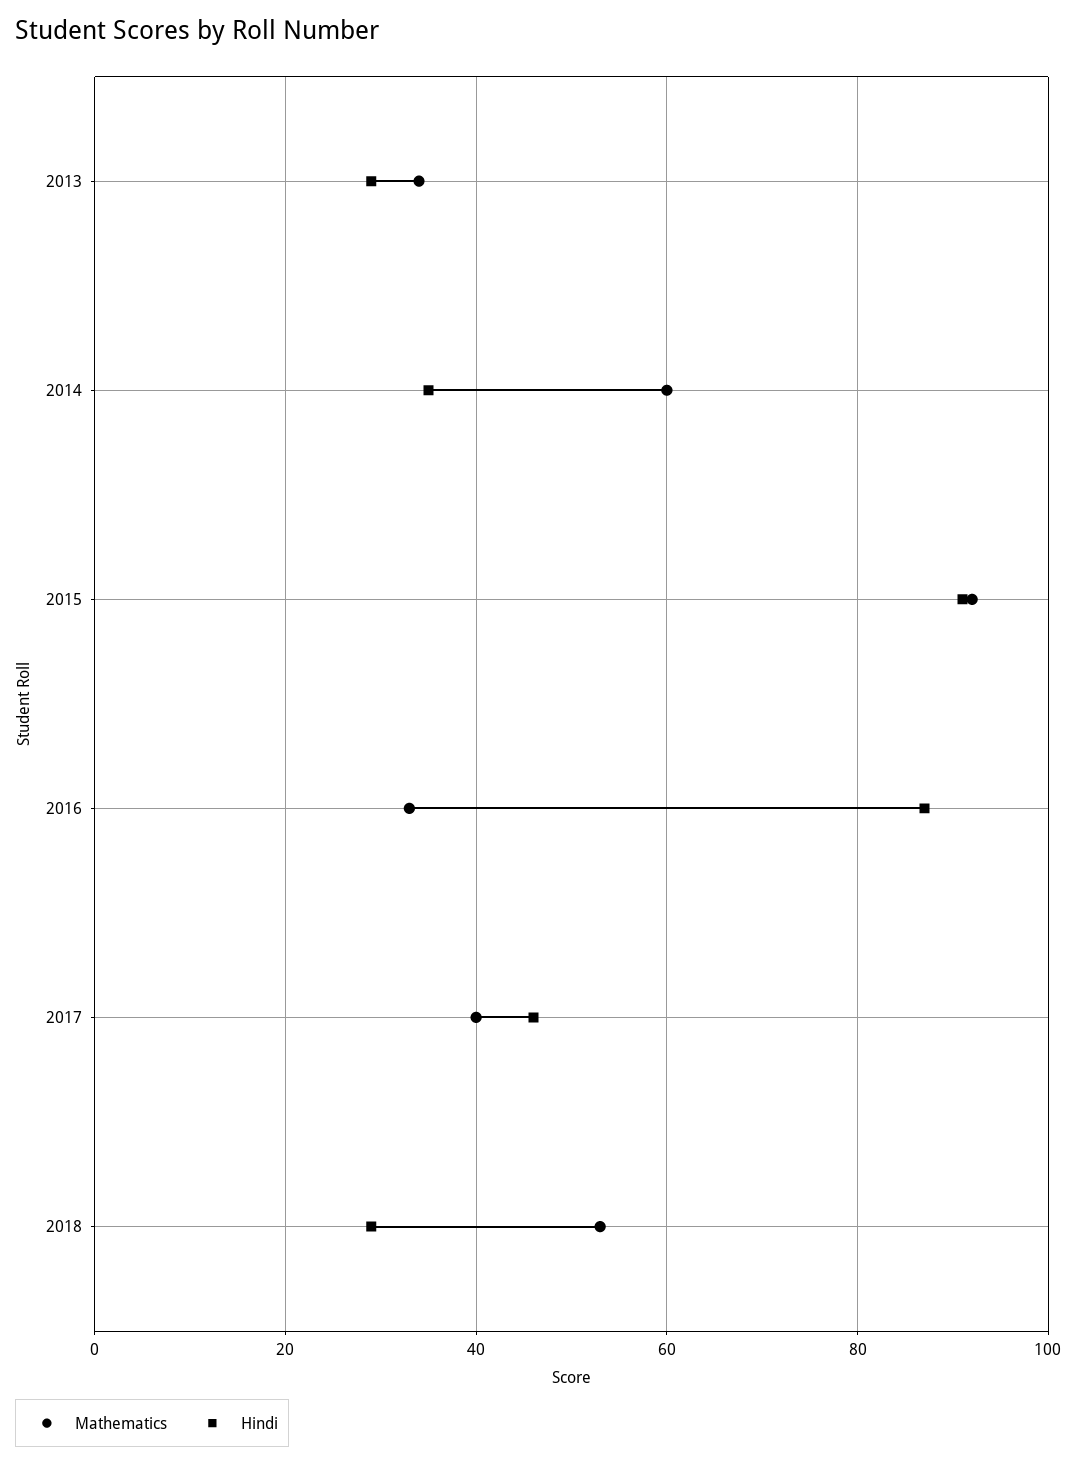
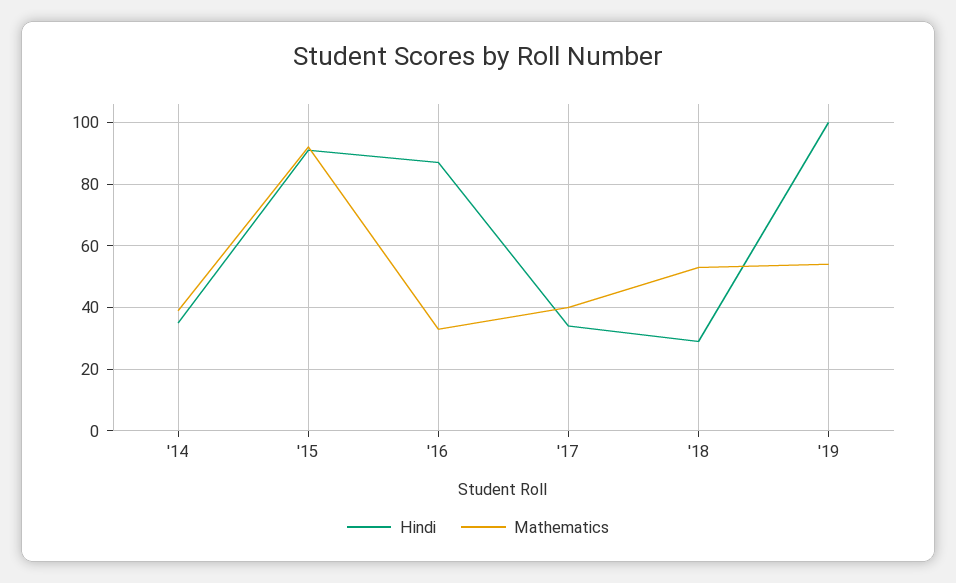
Mathematics, 2013: 35 -> none
Hindi, 2013: 30 -> none
Mathematics, 2014: 60 -> 40
Hindi, 2017: 45 -> 35
Hindi, '19: none -> 100
Mathematics, '19: none -> 55

